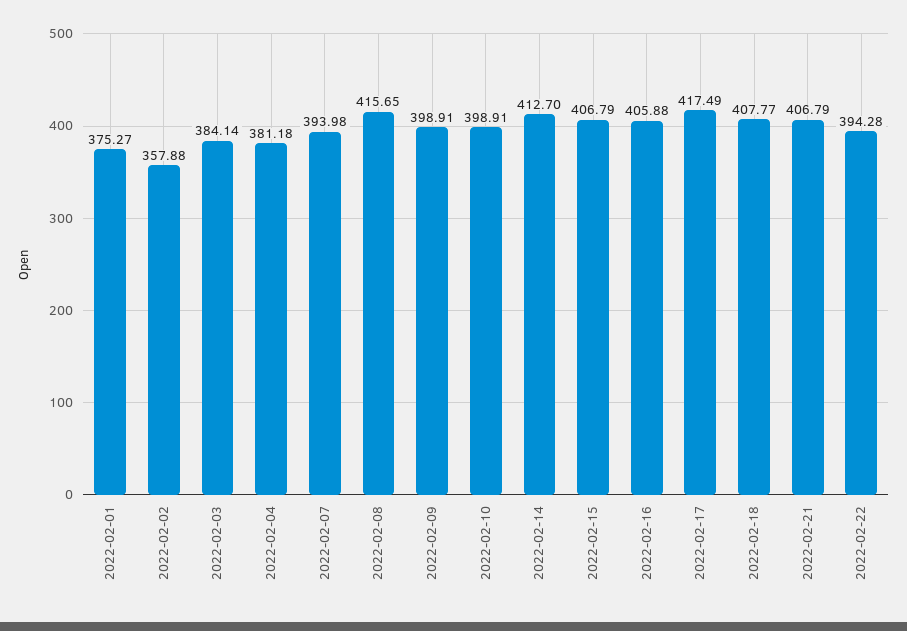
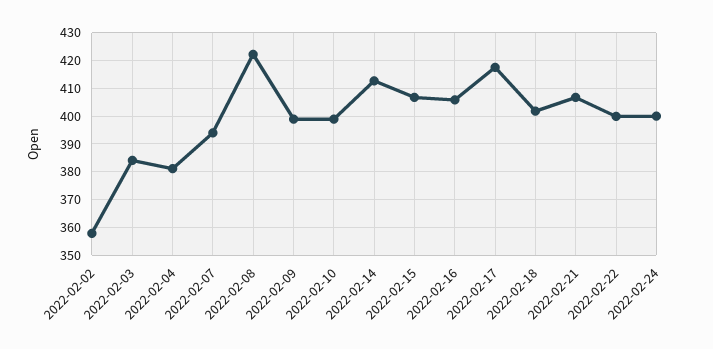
2022-02-01: 375.27 -> none
2022-02-08: 415.65 -> 422.5
2022-02-18: 407.77 -> 402.5
2022-02-22: 394.28 -> 400
2022-02-24: none -> 400

